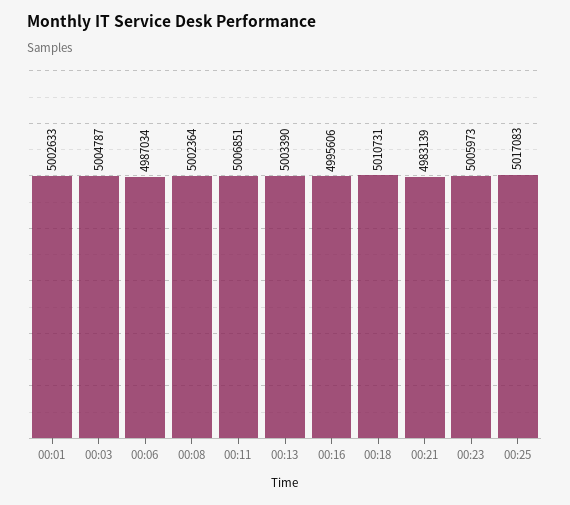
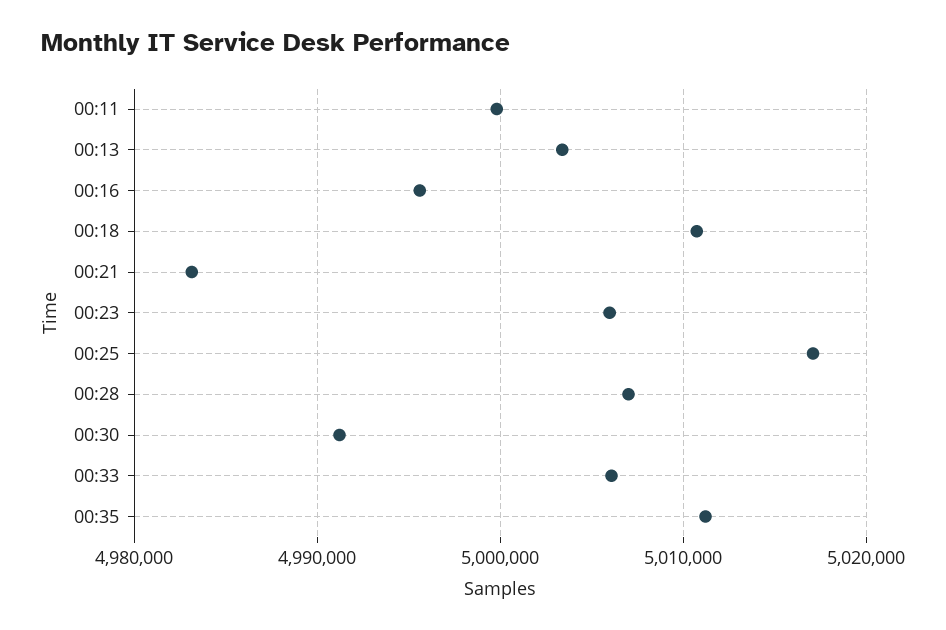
00:01: 5002633 -> none
00:03: 5004787 -> none
00:06: 4987034 -> none
00:08: 5002364 -> none
00:11: 5006851 -> 5000000
00:28: none -> 5007000
00:30: none -> 4991000
00:33: none -> 5006000
00:35: none -> 5011000

